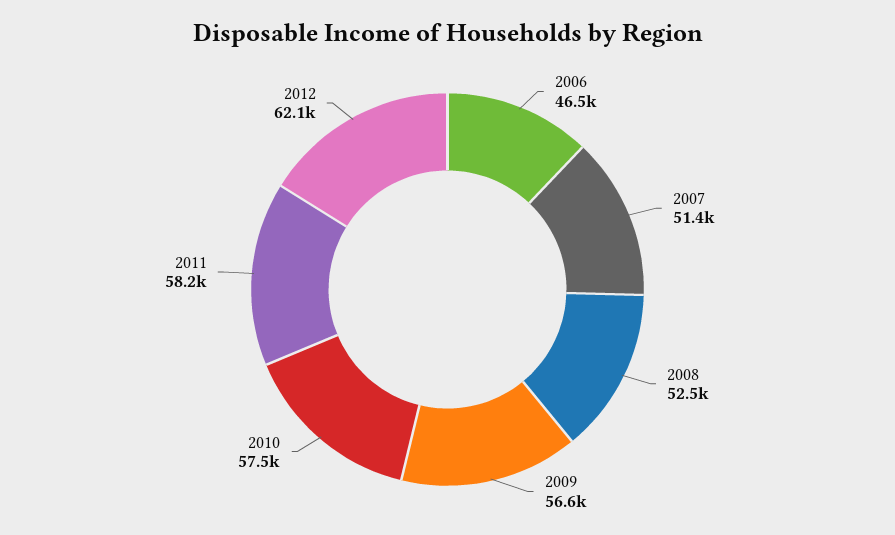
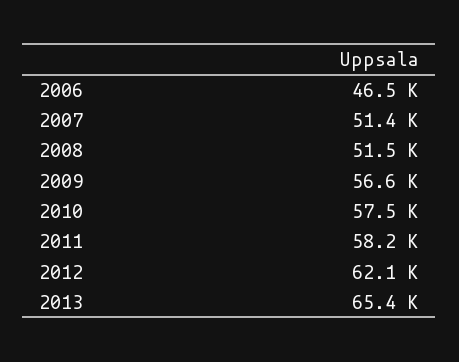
2008: 52500 -> 51500
2013: none -> 65400

